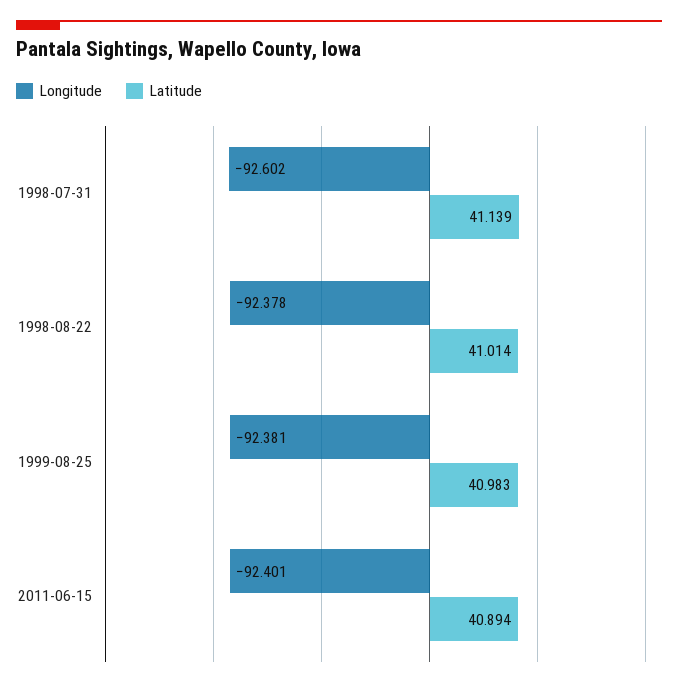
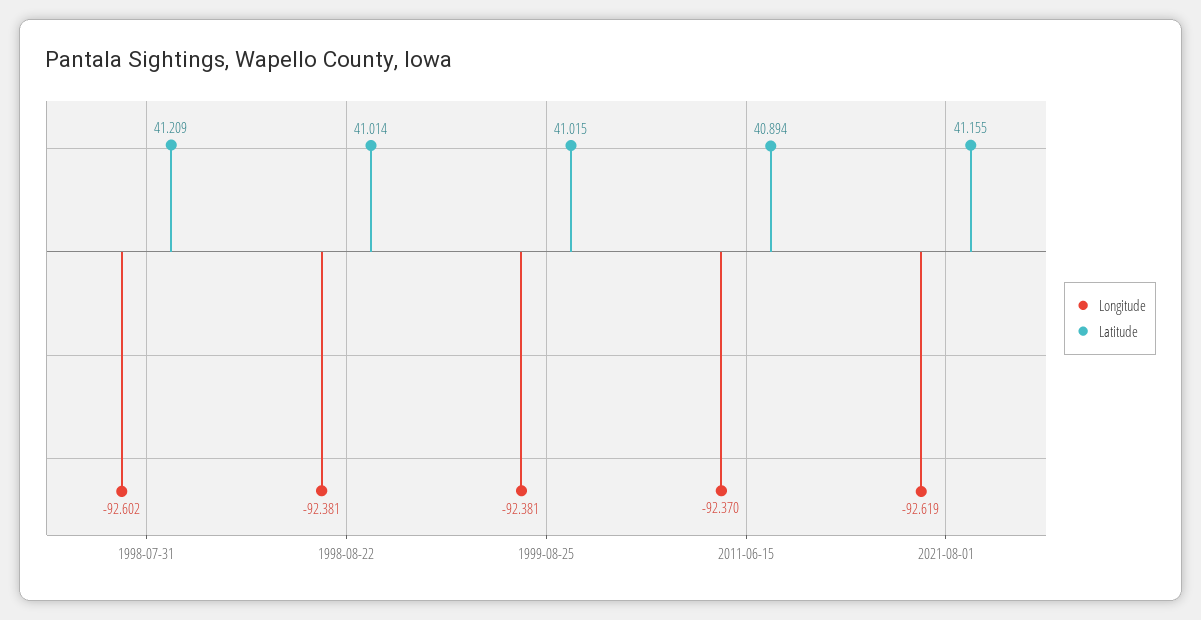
Latitude, 1998-07-31: 41.139 -> 41.209
Longitude, 1998-08-22: -92.378 -> -92.381
Latitude, 1999-08-25: 40.983 -> 41.015
Longitude, 2011-06-15: -92.401 -> -92.37
Longitude, 2021-08-01: none -> -92.619
Latitude, 2021-08-01: none -> 41.155

